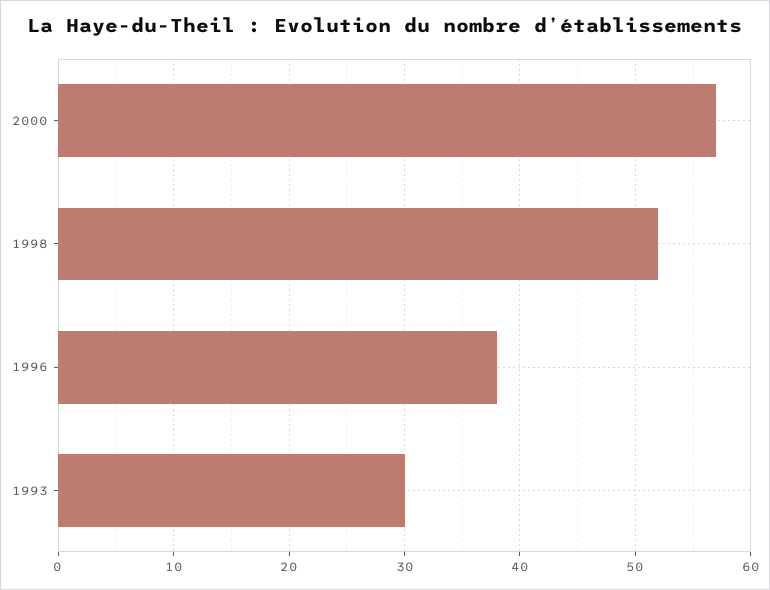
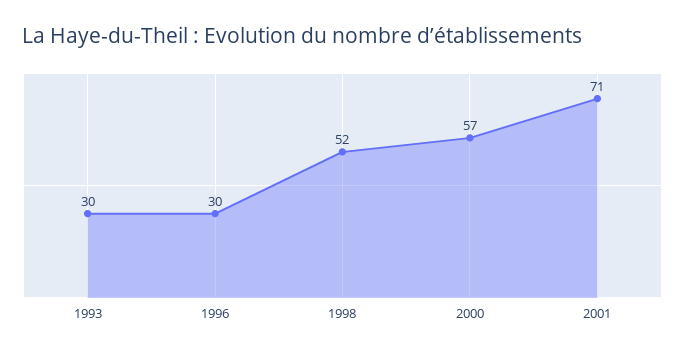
1996: 38 -> 30
2001: none -> 71

